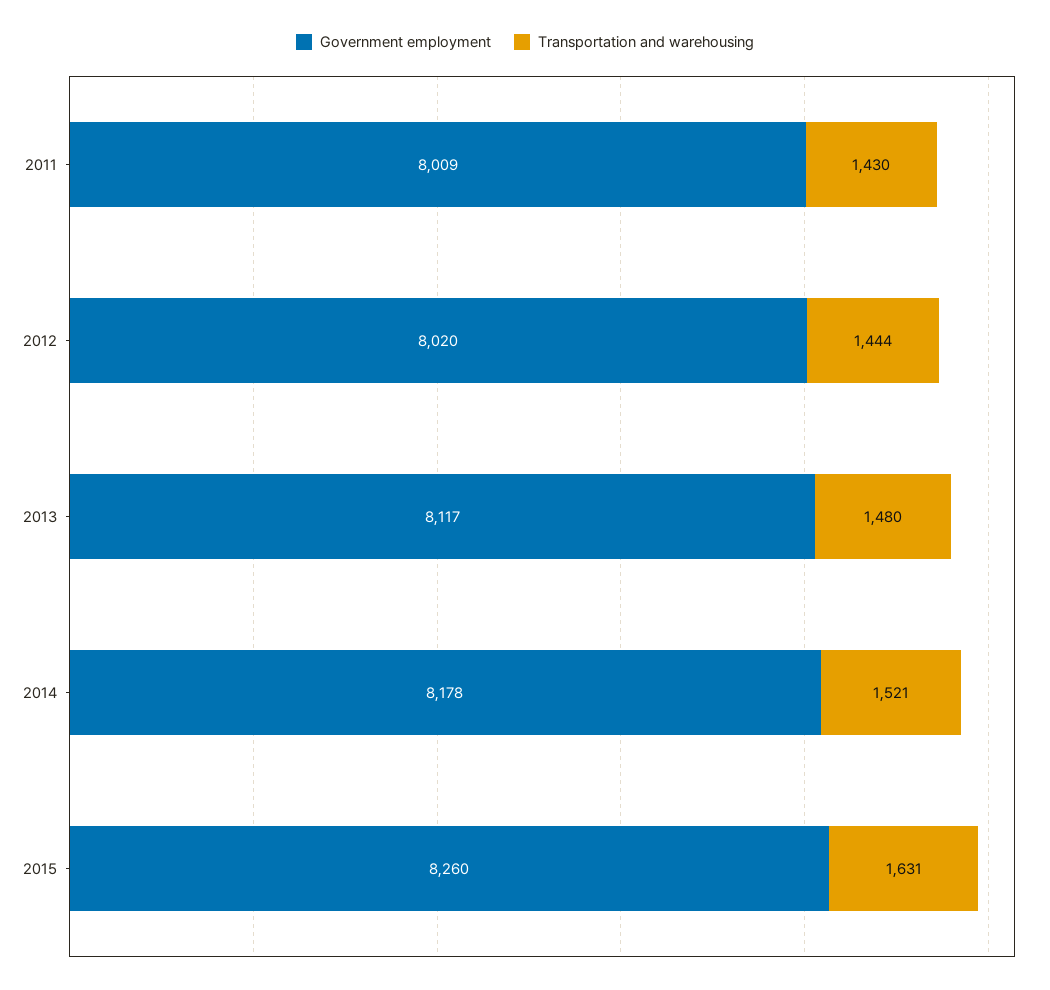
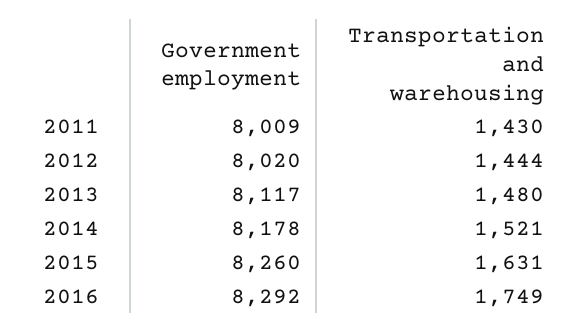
Government employment, 2016: none -> 8292
Transportation and warehousing, 2016: none -> 1749

